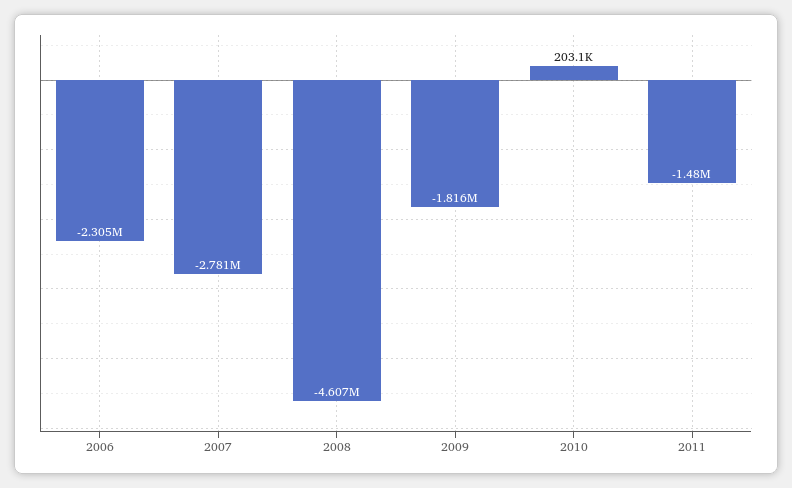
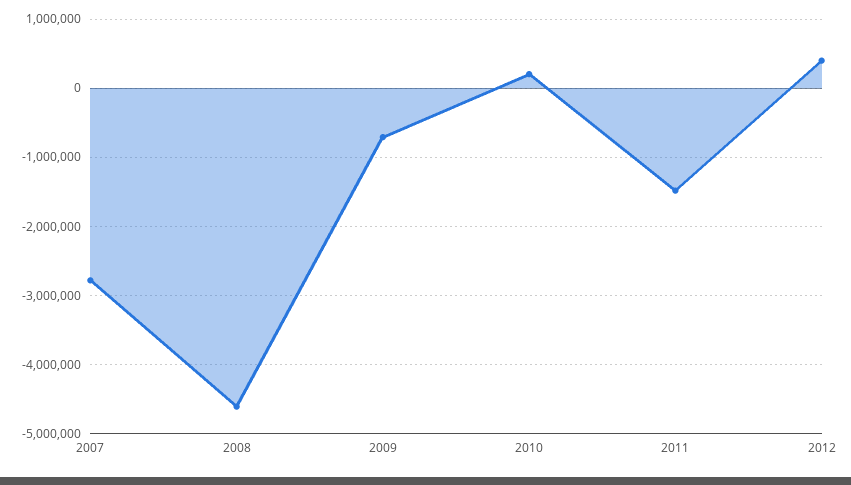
2006: -2305000 -> none
2009: -1816000 -> -700000
2012: none -> 400000

